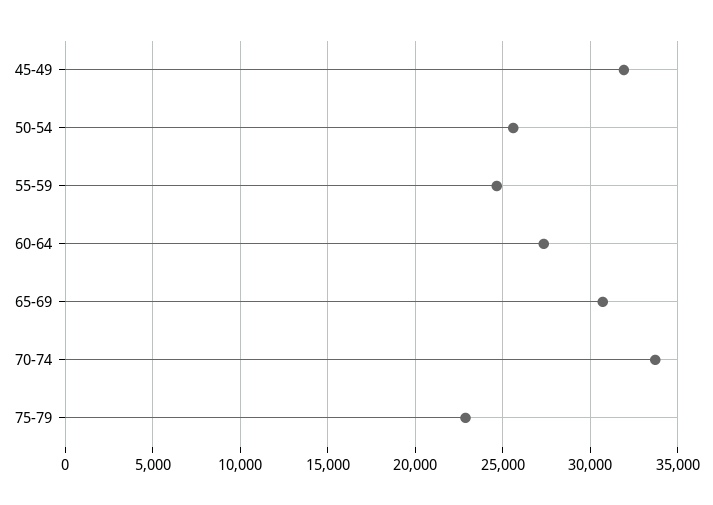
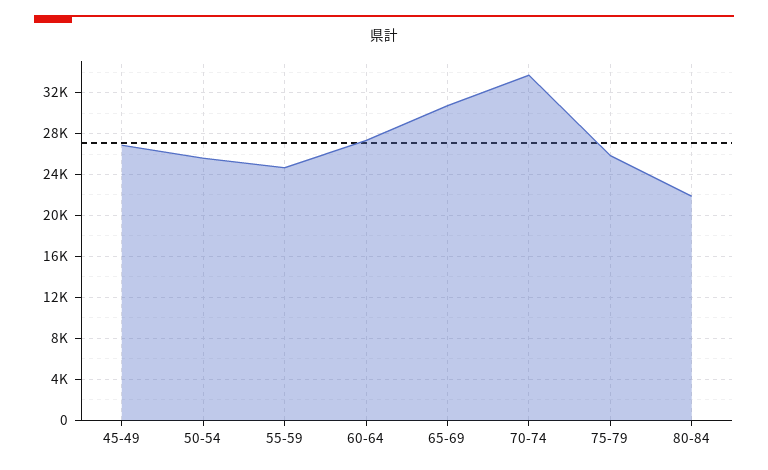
45-49: 32000 -> 27000
75-79: 23000 -> 26000
80-84: none -> 22000

